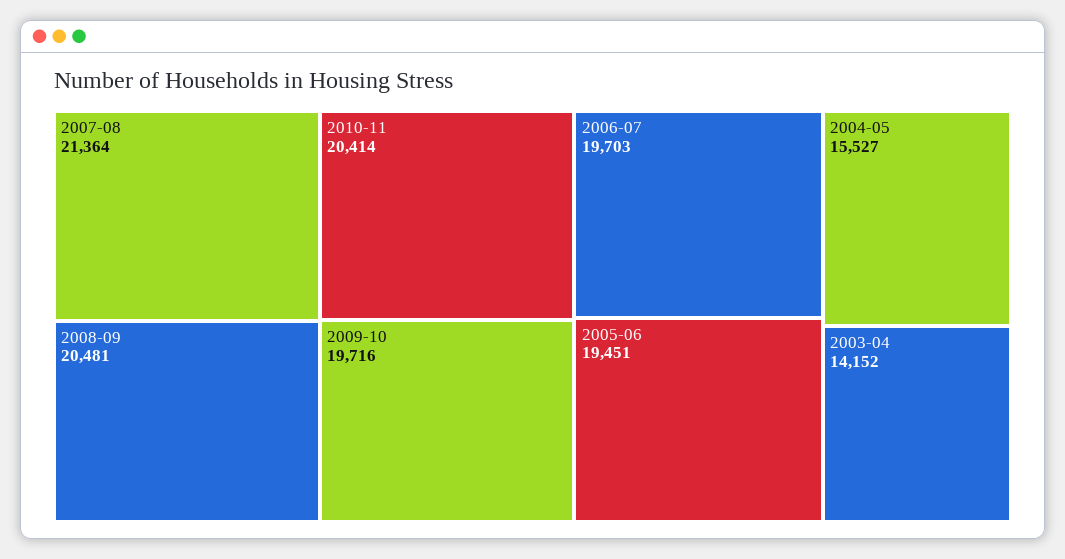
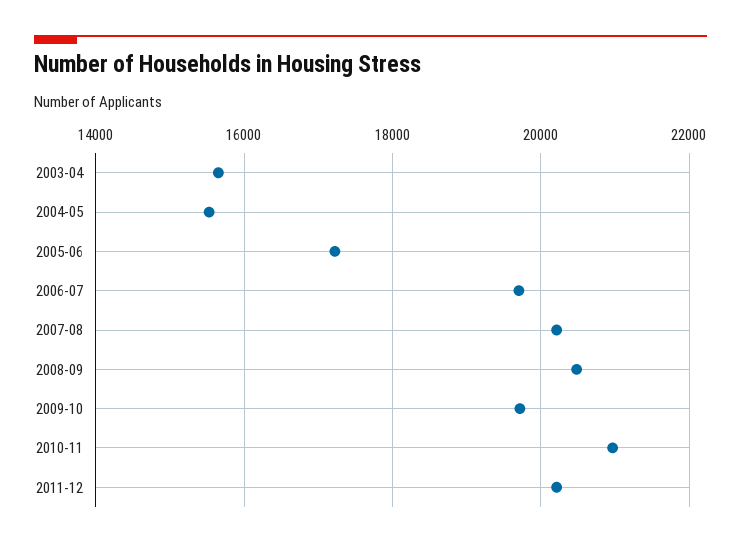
2007-08: 21364 -> 20200
2010-11: 20414 -> 21000
2005-06: 19451 -> 17200
2003-04: 14152 -> 15600
2011-12: none -> 20200

